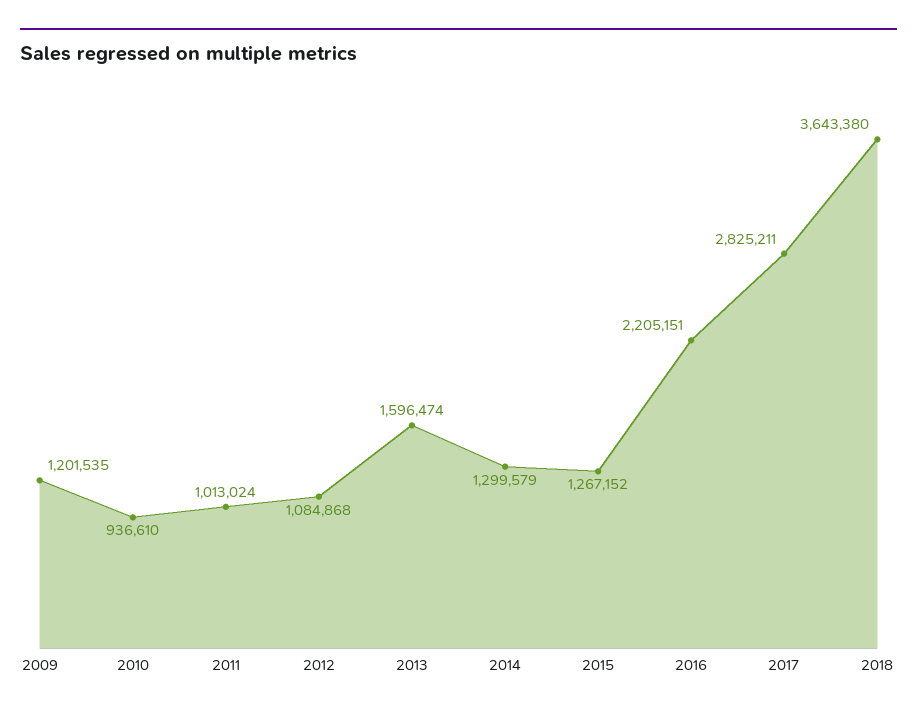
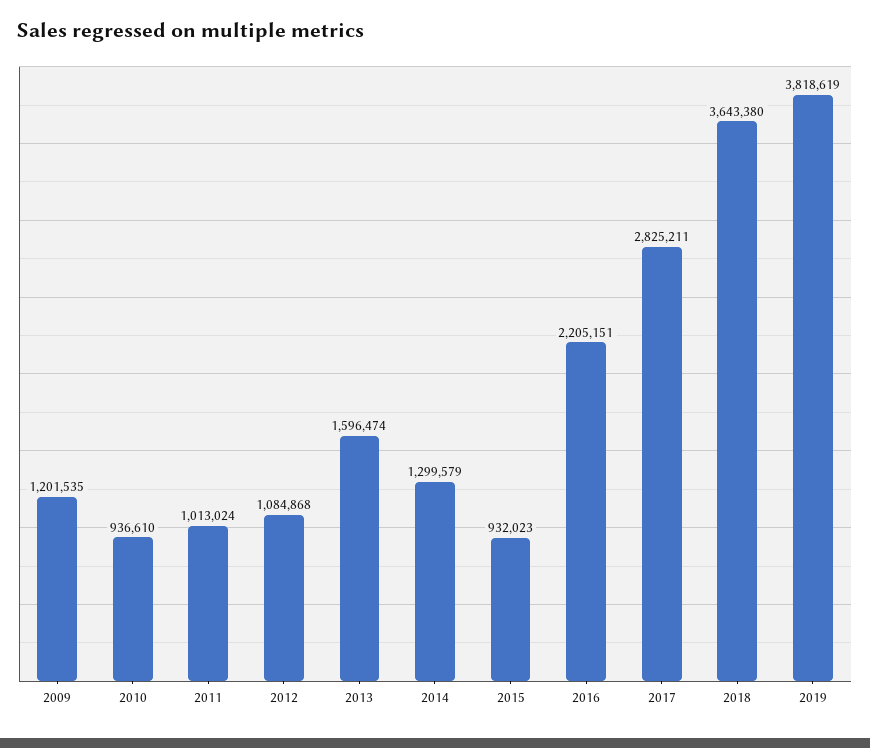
2015: 1267152 -> 932023
2019: none -> 3818619

